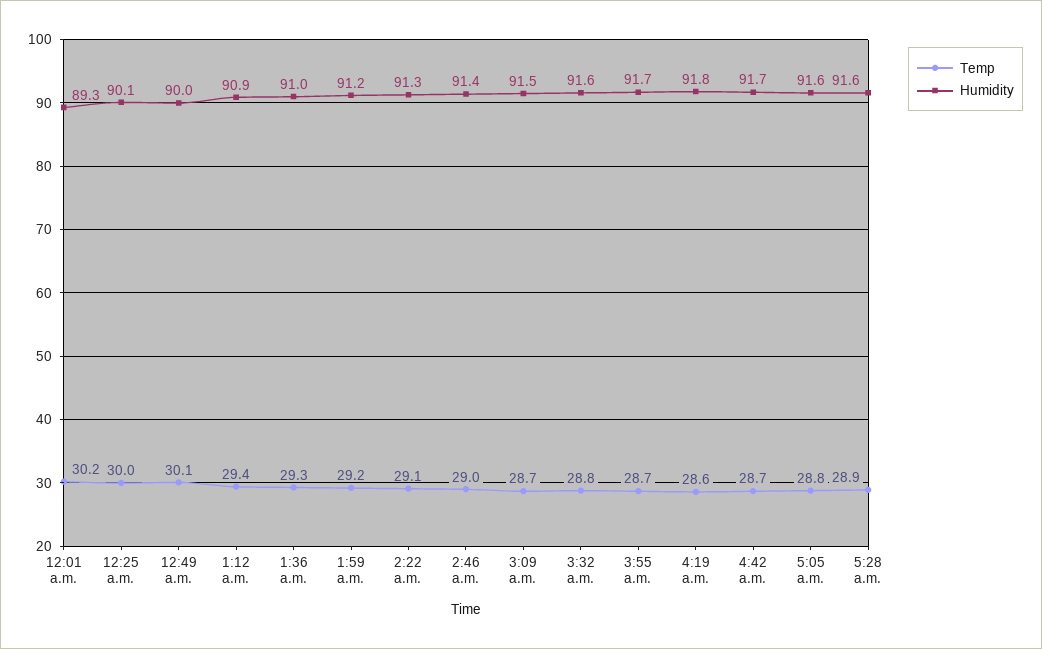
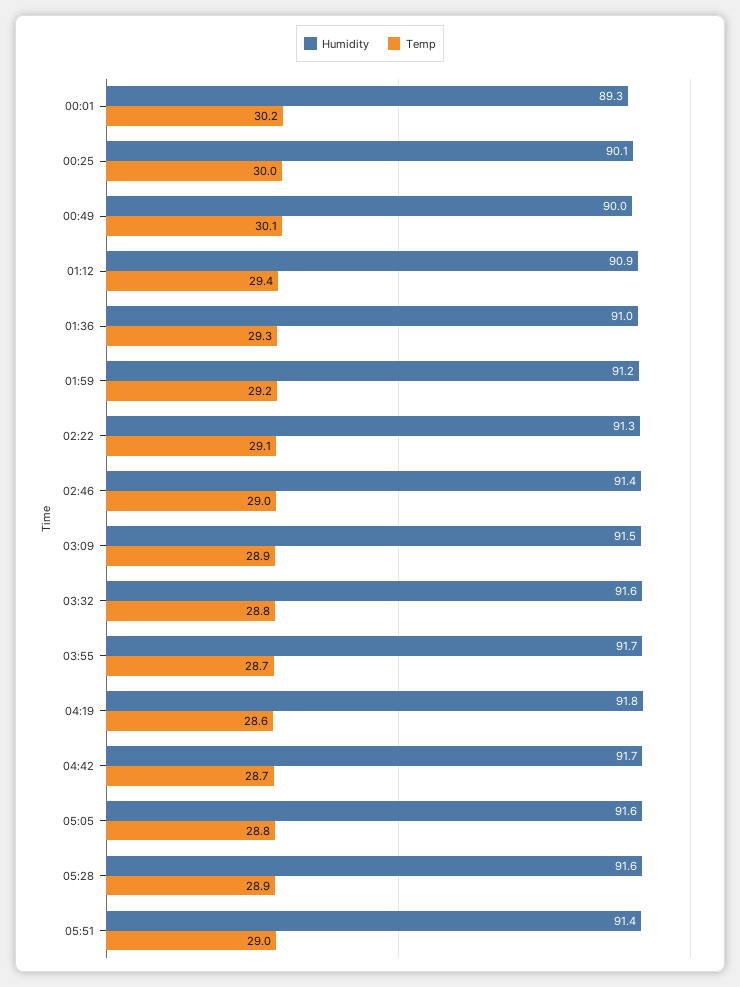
Temp, 3:09 a.m.: 28.7 -> 28.9
Humidity, 05:51: none -> 91.4
Temp, 05:51: none -> 29

